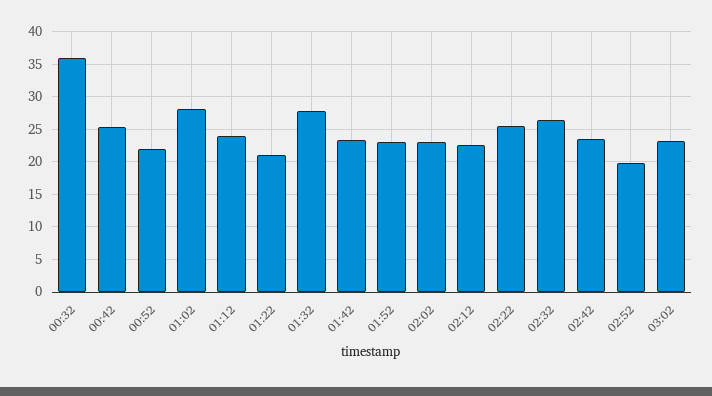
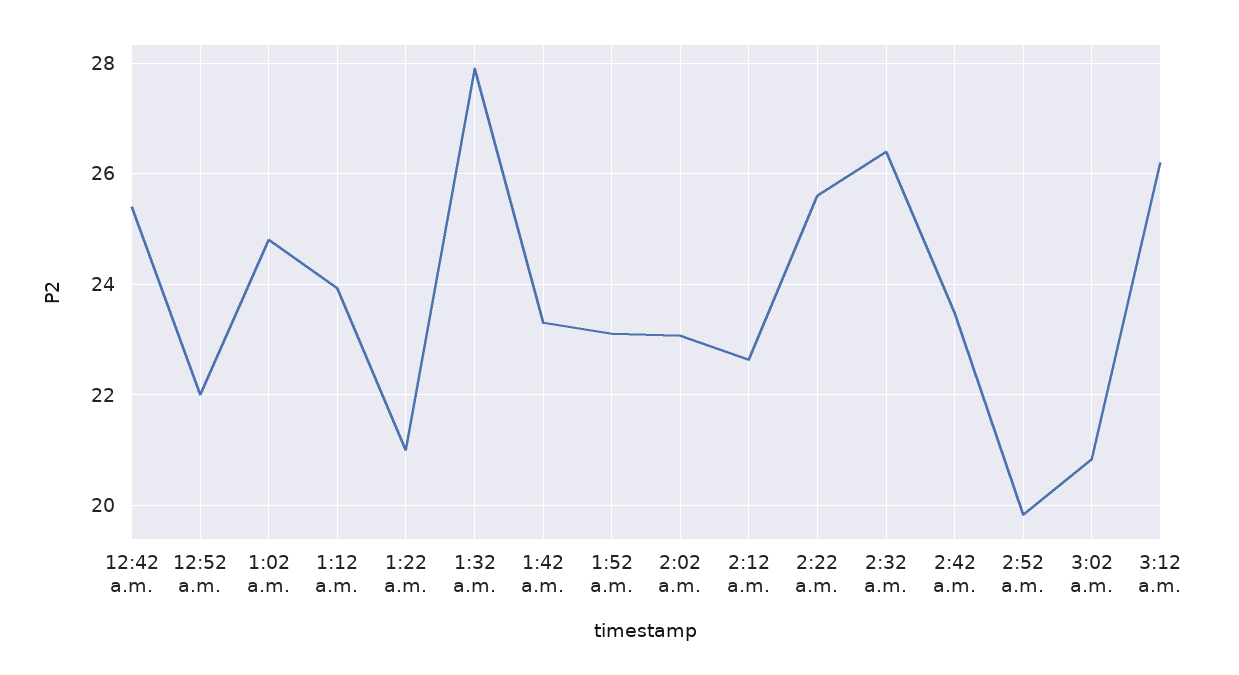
00:32: 36 -> none
01:02: 28 -> 24.8
03:02: 23 -> 20.8
3:12 a.m.: none -> 26.2

